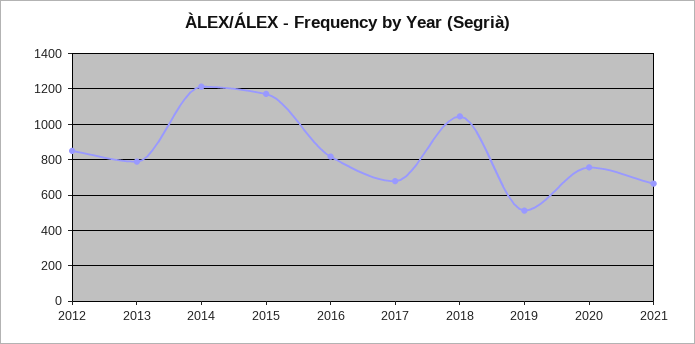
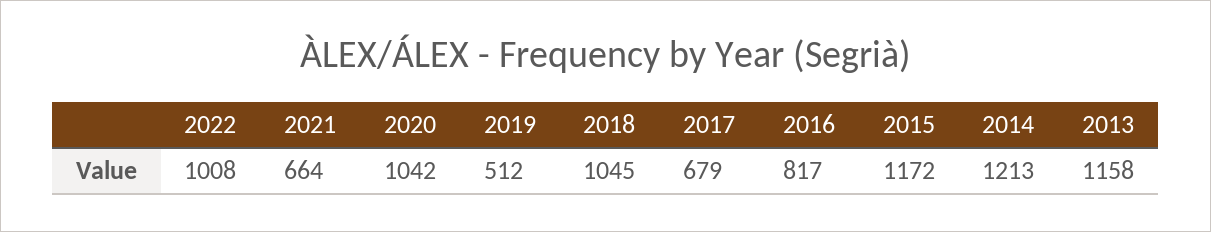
2012: 850 -> none
2013: 800 -> 1158
2020: 750 -> 1042
2022: none -> 1008

